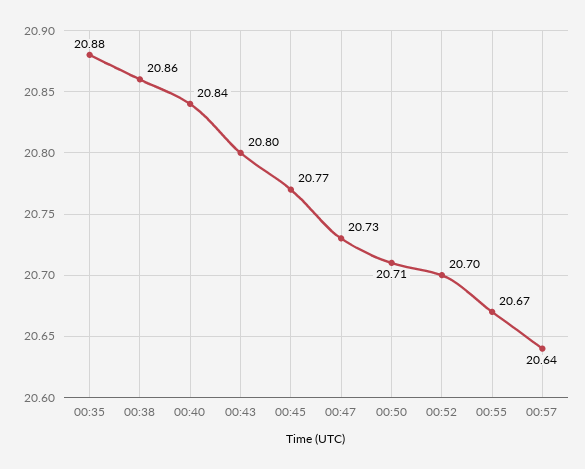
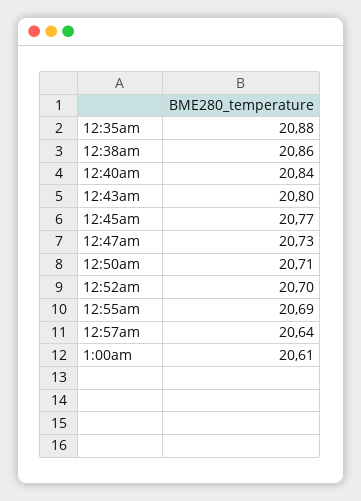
00:55: 20.67 -> 20.69
1:00am: none -> 20.61

